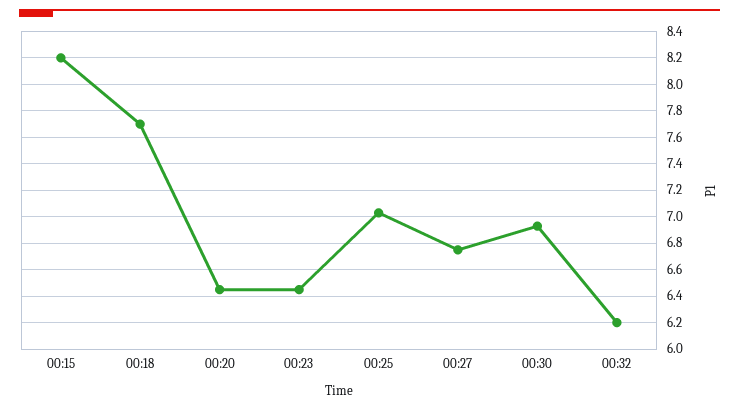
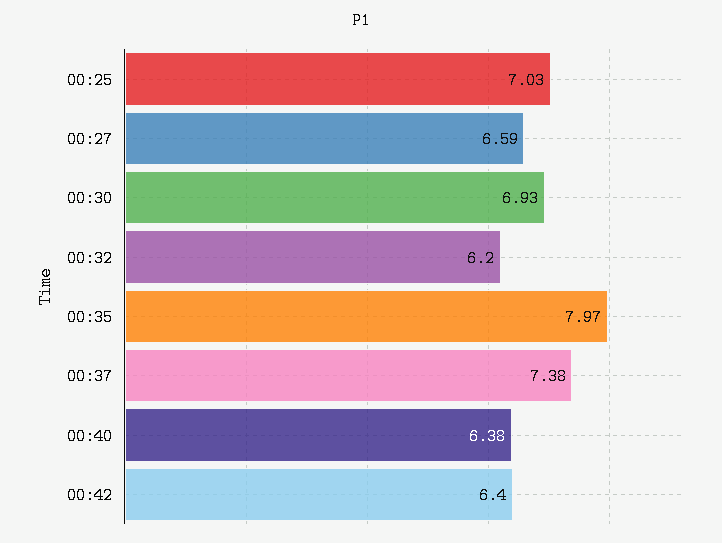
00:15: 8.2 -> none
00:18: 7.7 -> none
00:20: 6.45 -> none
00:23: 6.45 -> none
00:27: 6.75 -> 6.59
00:35: none -> 7.97
00:37: none -> 7.38
00:40: none -> 6.38
00:42: none -> 6.4

